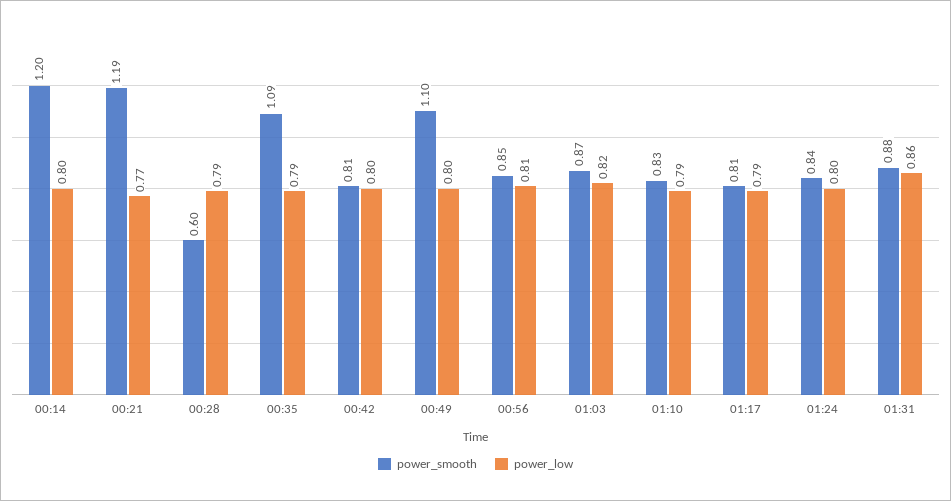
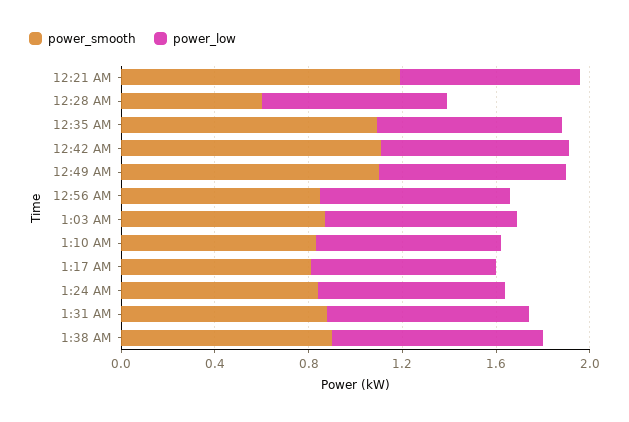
power_smooth, 00:14: 1.2 -> none
power_low, 00:14: 0.8 -> none
power_smooth, 00:42: 0.81 -> 1.1
power_smooth, 1:38 AM: none -> 0.9
power_low, 1:38 AM: none -> 0.9

